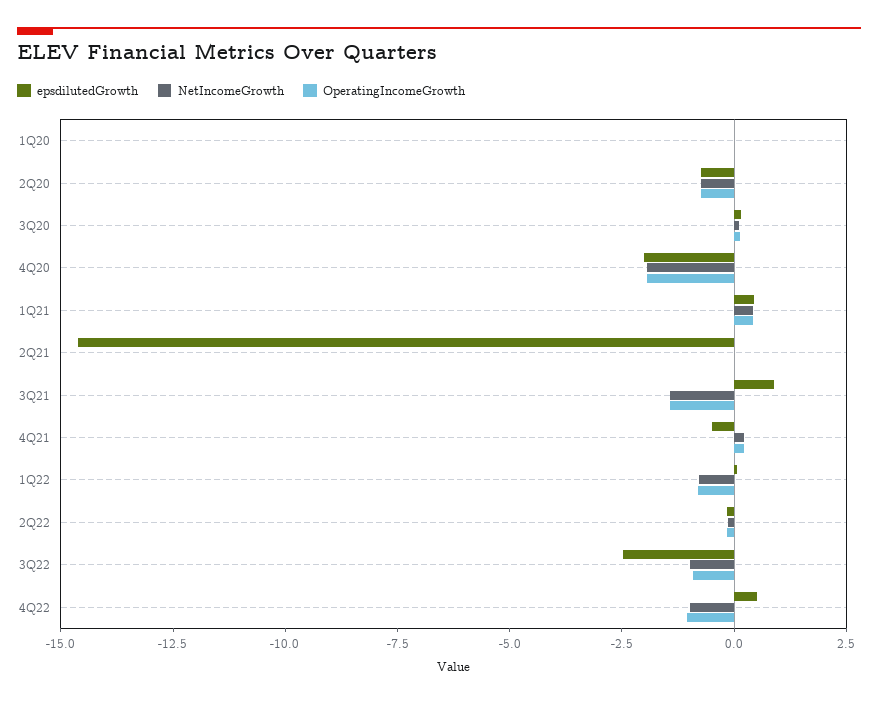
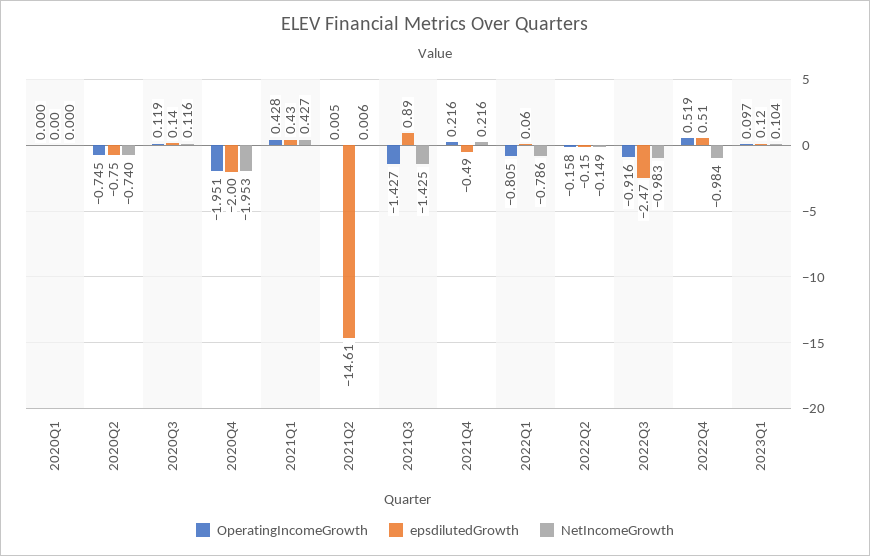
OperatingIncomeGrowth, 4Q22: -1 -> 0.519
OperatingIncomeGrowth, 2023Q1: none -> 0.097
epsdilutedGrowth, 2023Q1: none -> 0.12
NetIncomeGrowth, 2023Q1: none -> 0.104

